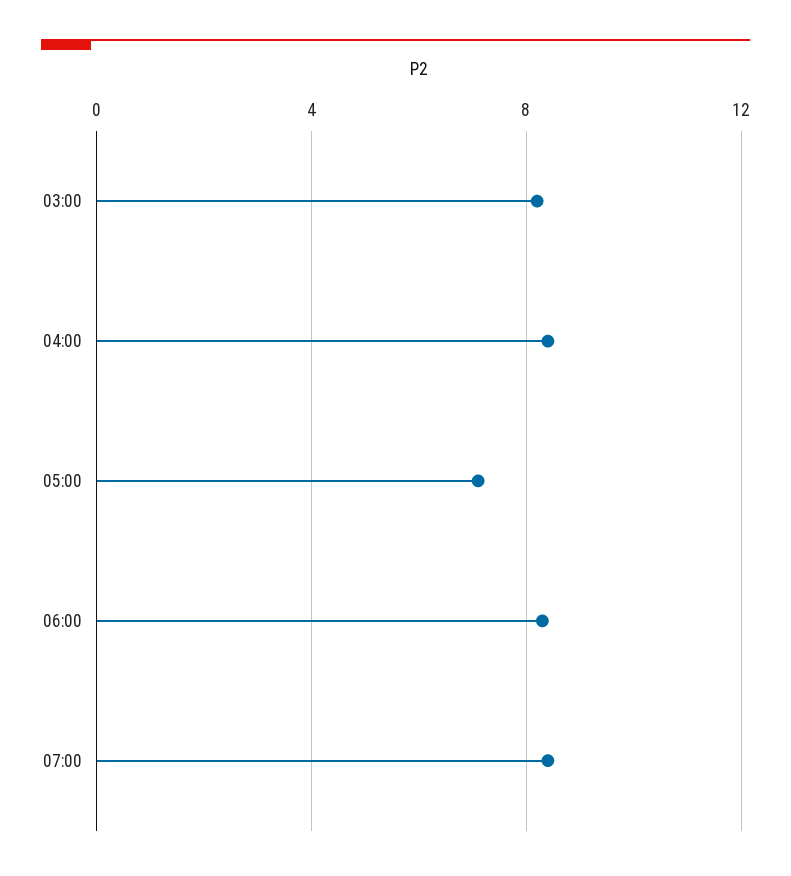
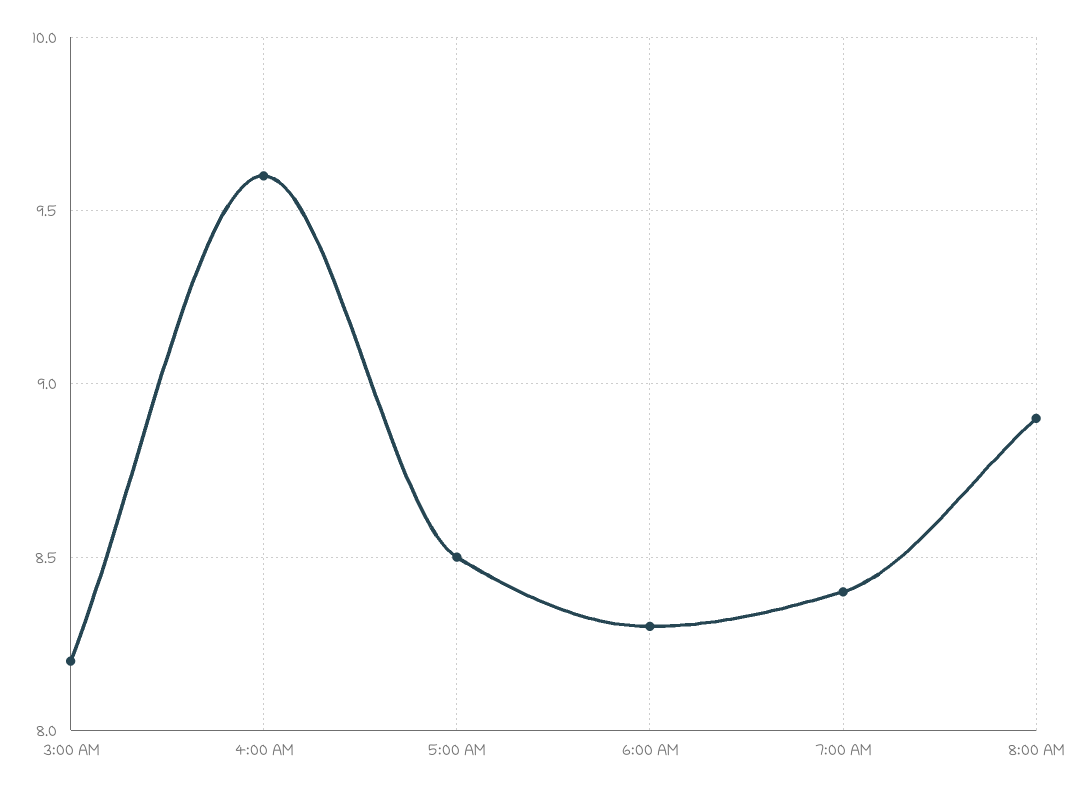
04:00: 8.5 -> 9.6
05:00: 7 -> 8.5
8:00 AM: none -> 8.9

